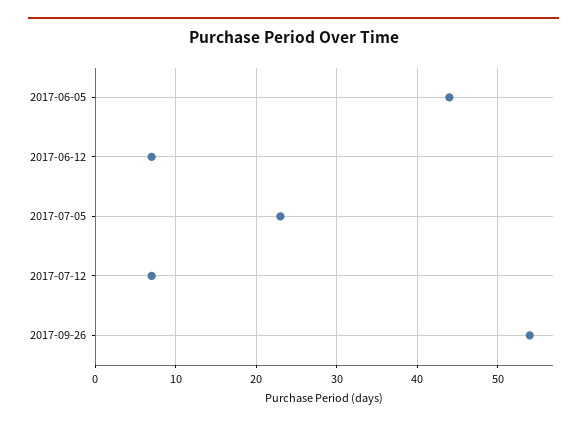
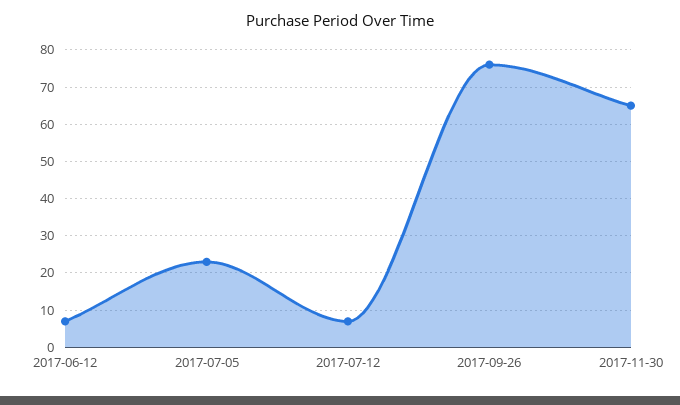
2017-06-05: 44 -> none
2017-09-26: 54 -> 75
2017-11-30: none -> 65

